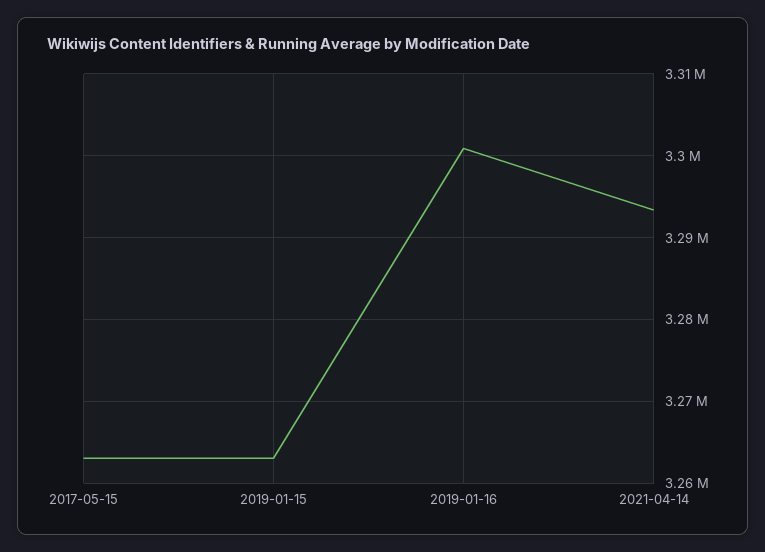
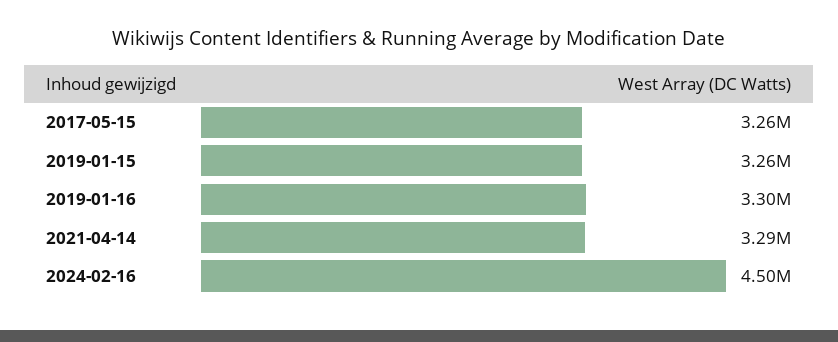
2024-02-16: none -> 4500000

